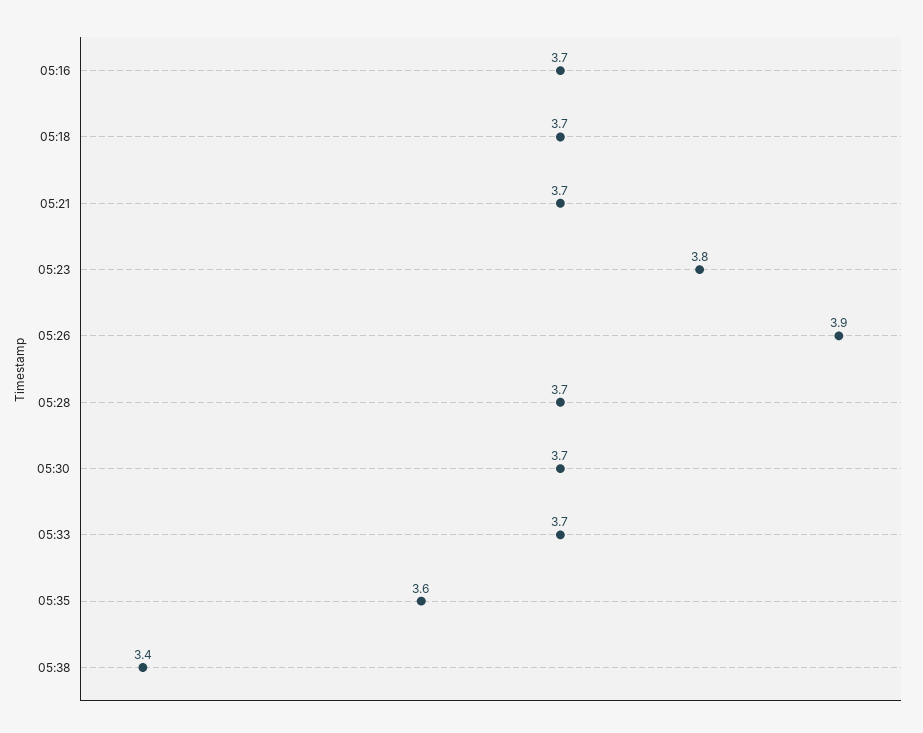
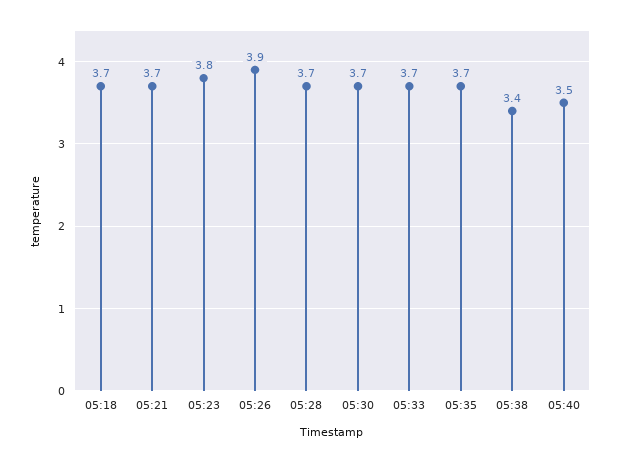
05:16: 3.7 -> none
05:35: 3.6 -> 3.7
05:40: none -> 3.5

